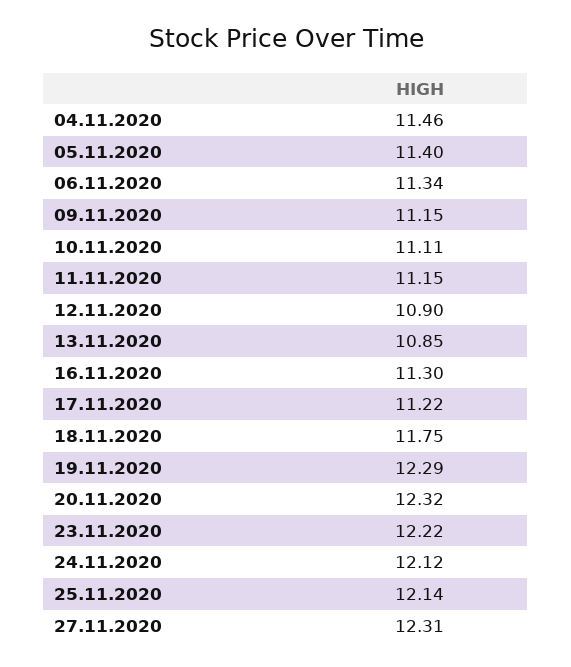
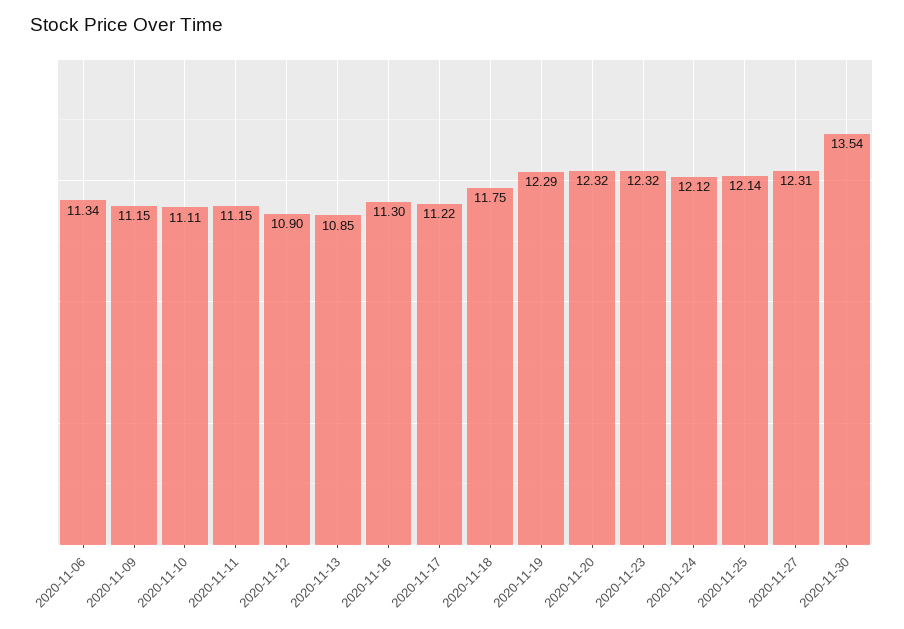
04.11.2020: 11.46 -> none
05.11.2020: 11.4 -> none
23.11.2020: 12.22 -> 12.32
2020-11-30: none -> 13.54

